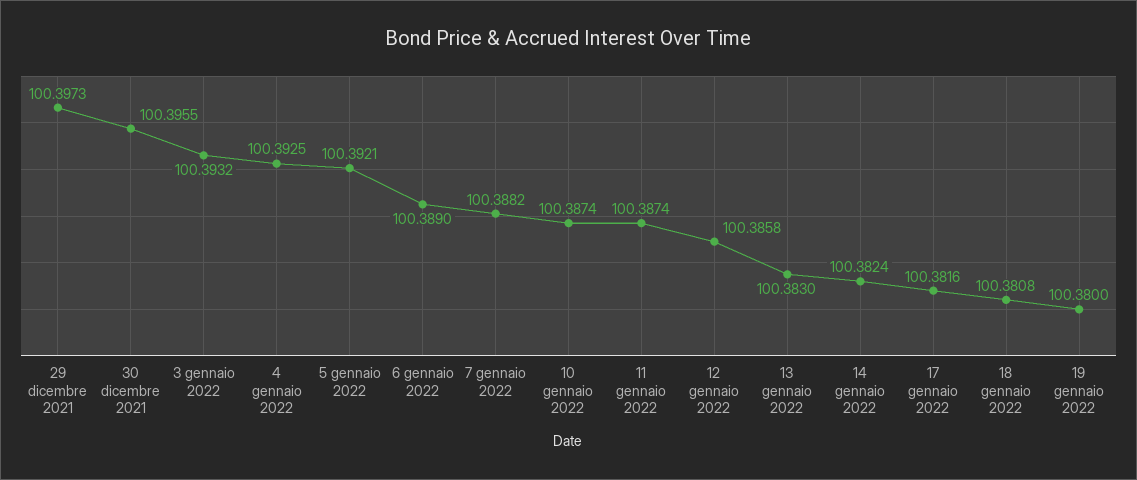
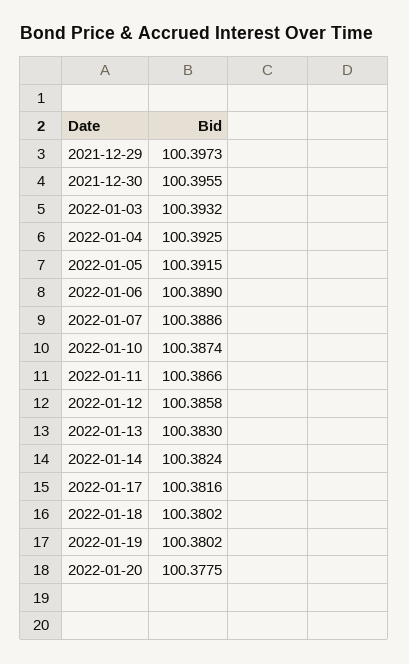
5 gennaio 2022: 100.3921 -> 100.3915
7 gennaio 2022: 100.3882 -> 100.3886
11 gennaio 2022: 100.3874 -> 100.3866
18 gennaio 2022: 100.3808 -> 100.3802
19 gennaio 2022: 100.38 -> 100.3802
2022-01-20: none -> 100.3775

